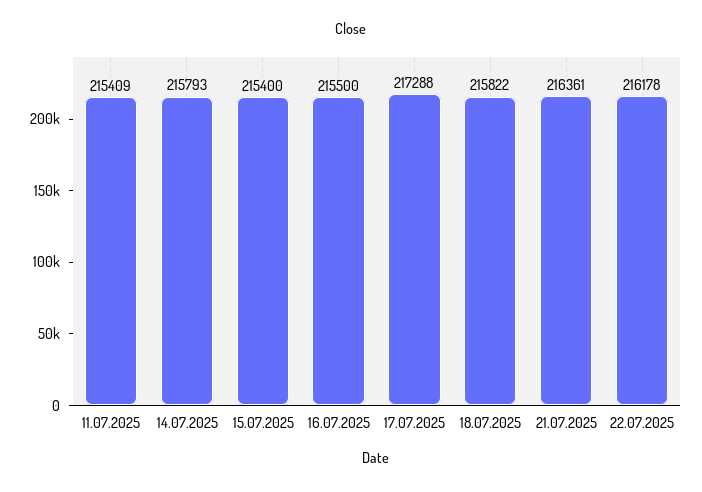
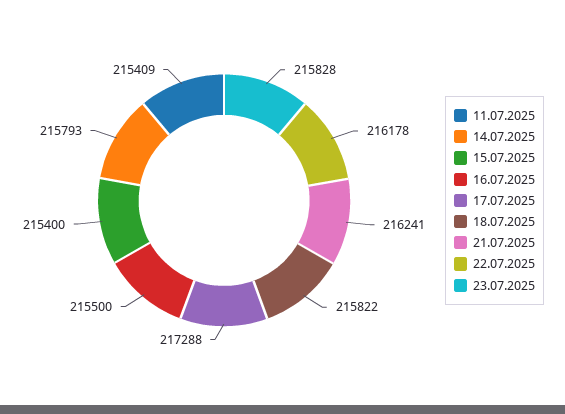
21.07.2025: 216361 -> 216241
23.07.2025: none -> 215828

